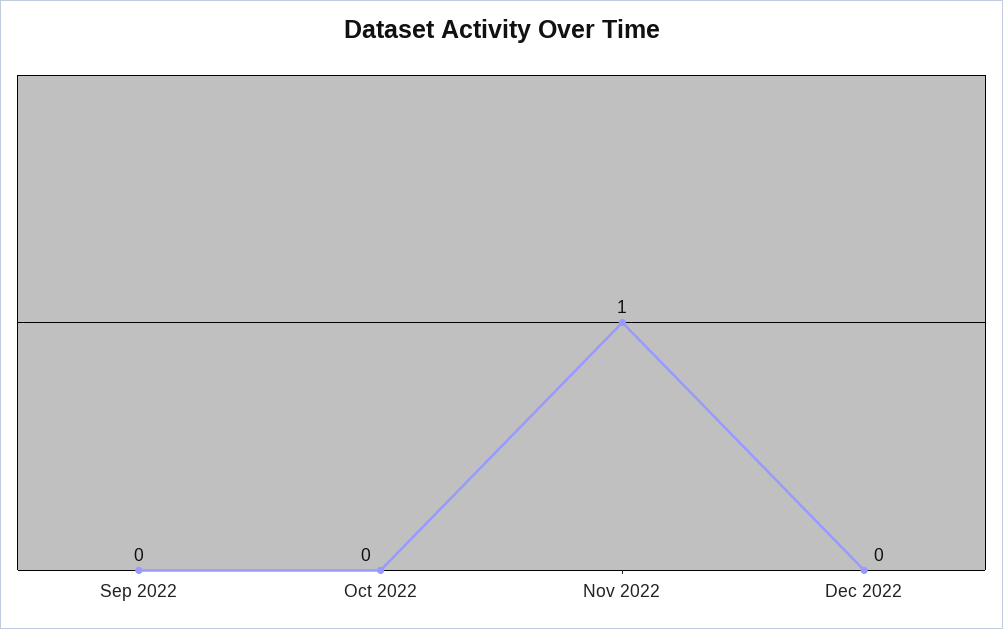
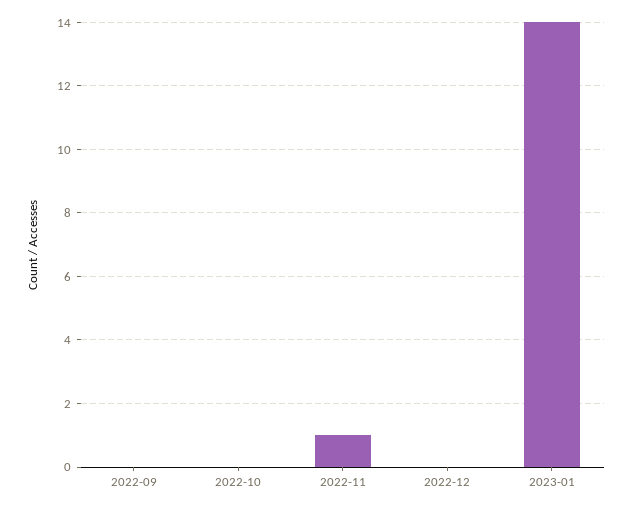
2023-01: none -> 14

